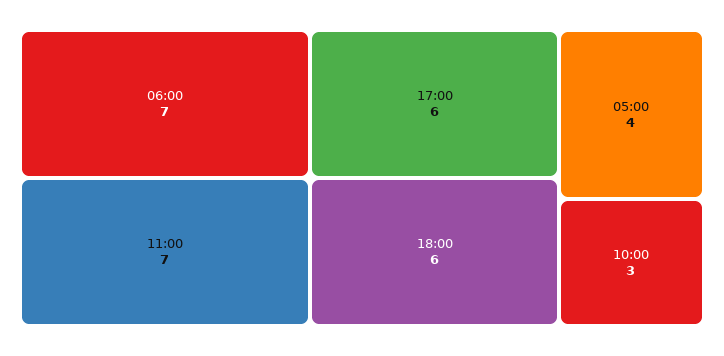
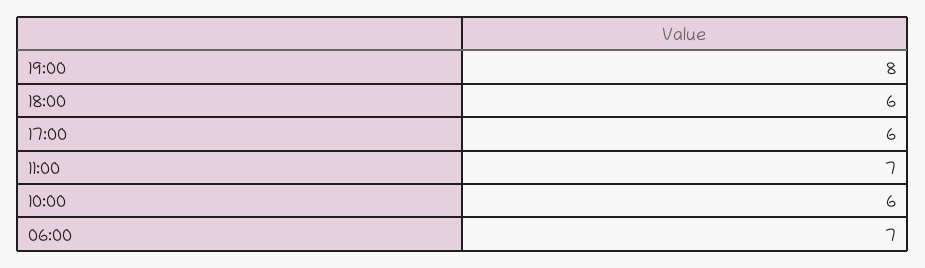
05:00: 4 -> none
10:00: 3 -> 6
19:00: none -> 8

